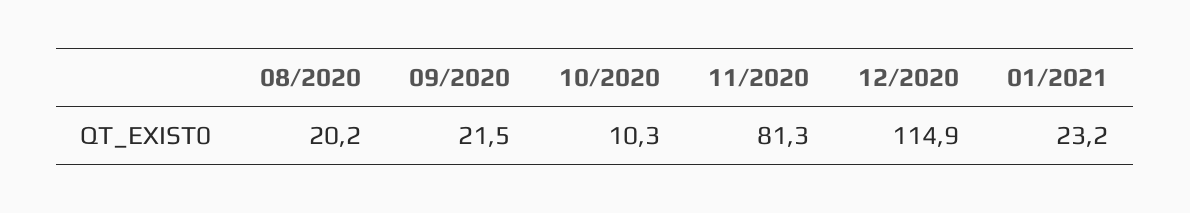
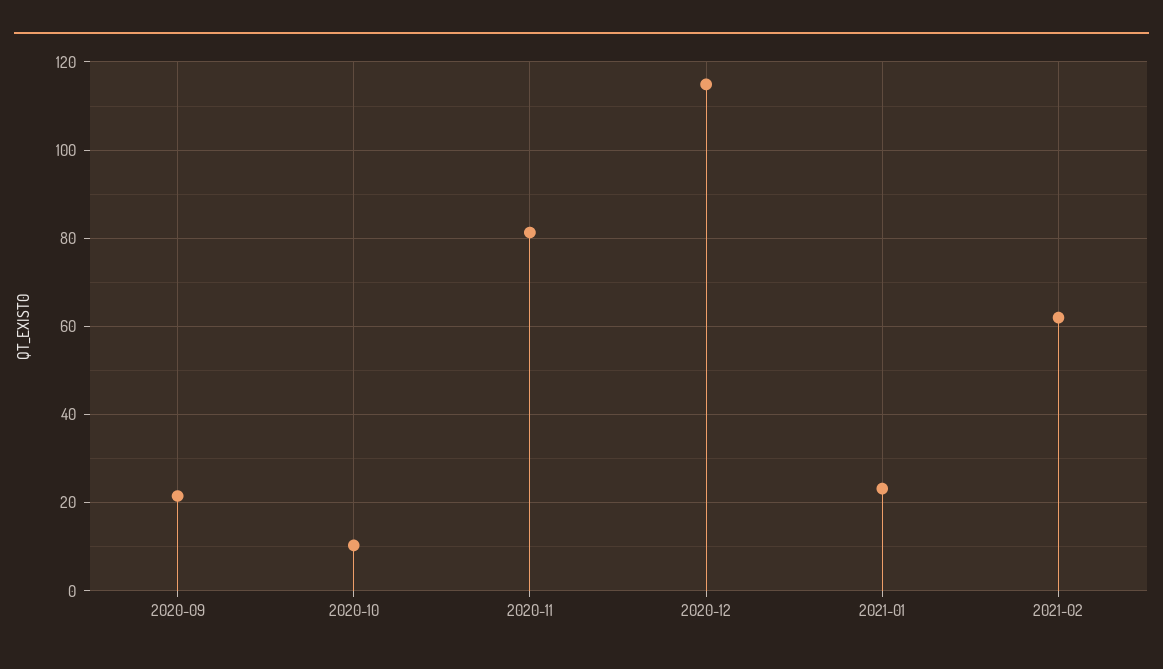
08/2020: 20.2 -> none
2021-02: none -> 62

